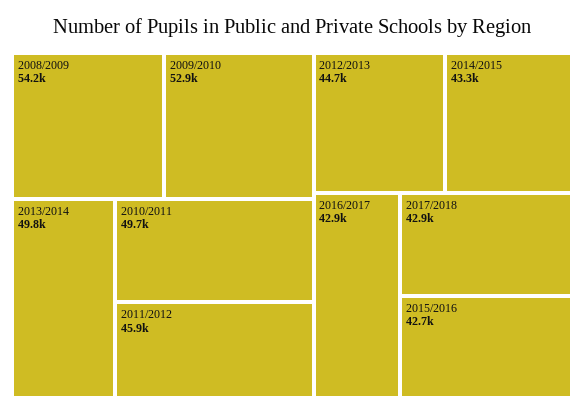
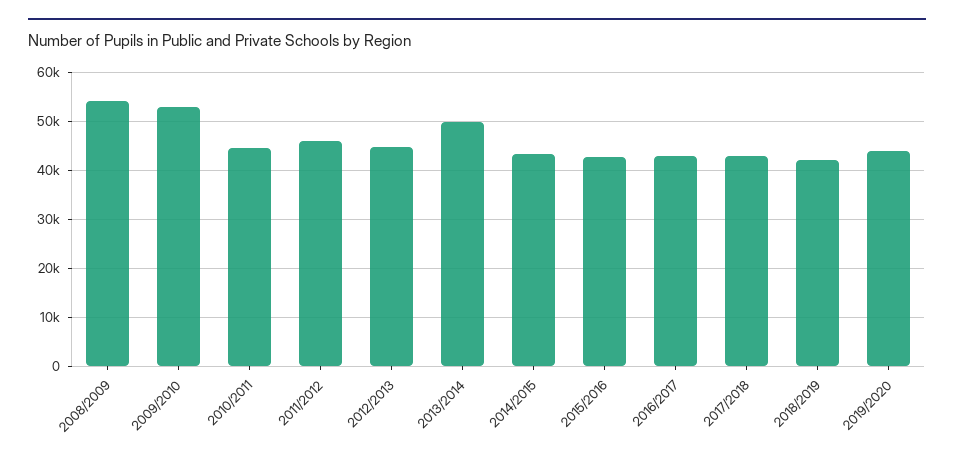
2010/2011: 49700 -> 44000
2018/2019: none -> 42000
2019/2020: none -> 44000

